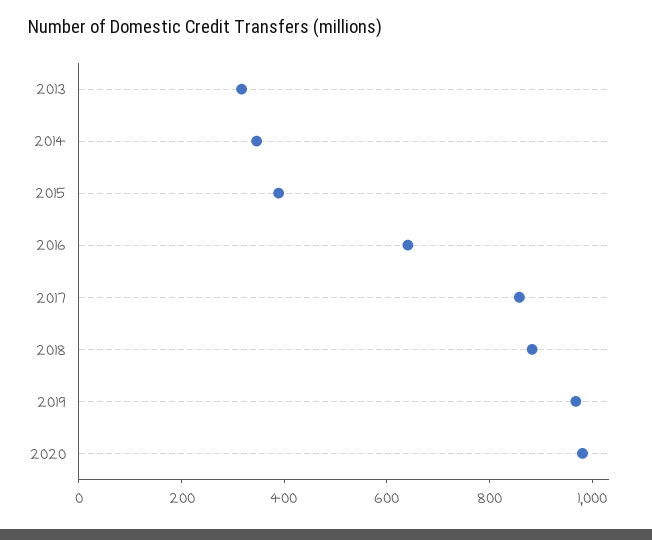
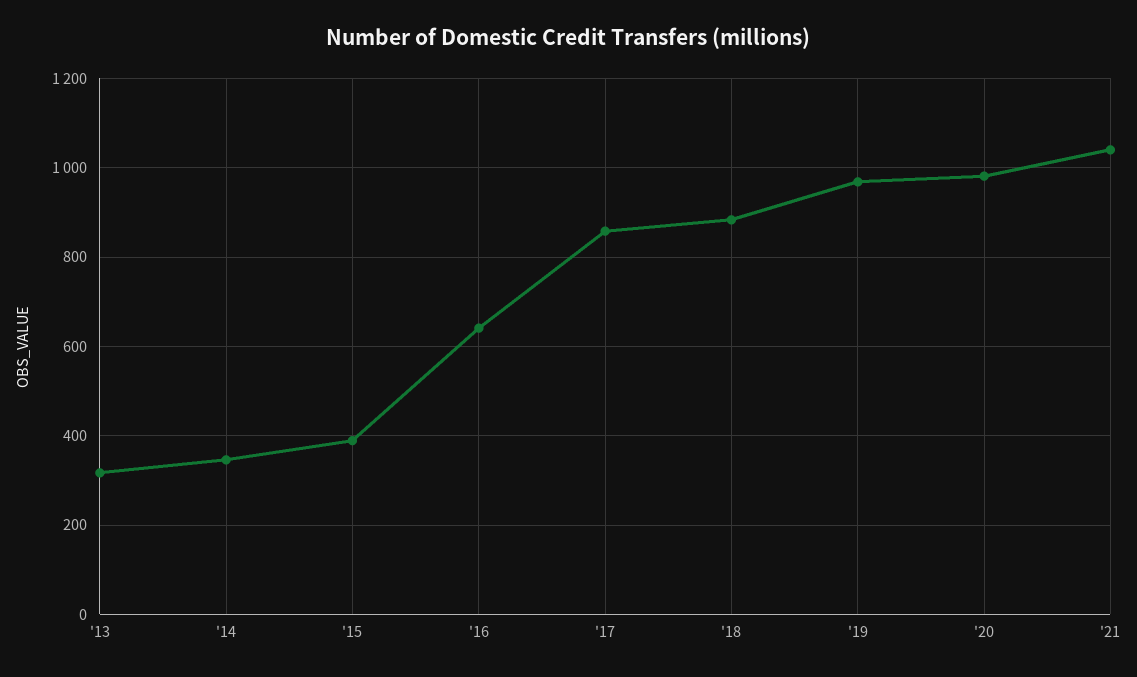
'21: none -> 1040

